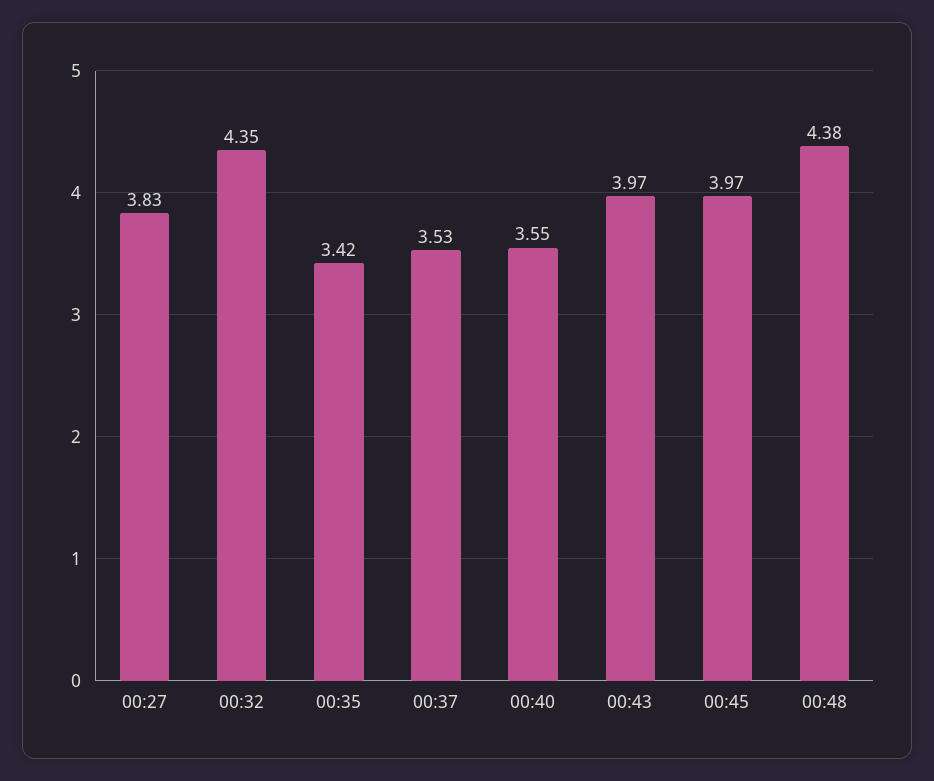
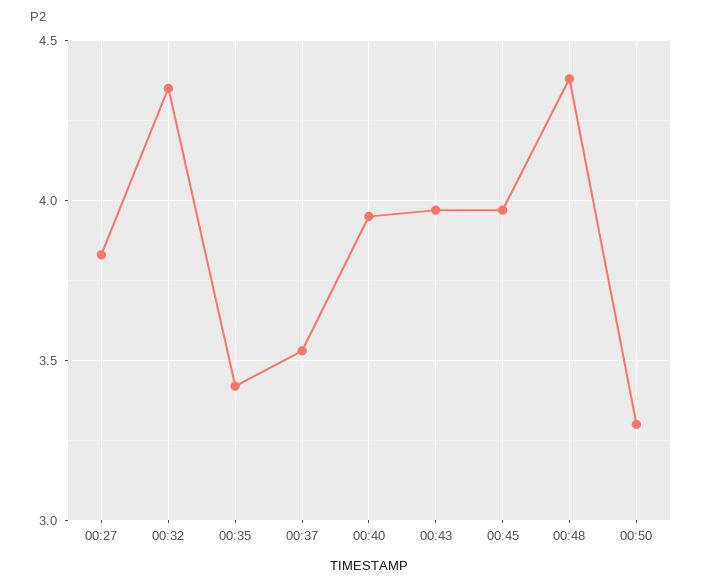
00:40: 3.55 -> 3.95
00:50: none -> 3.3

